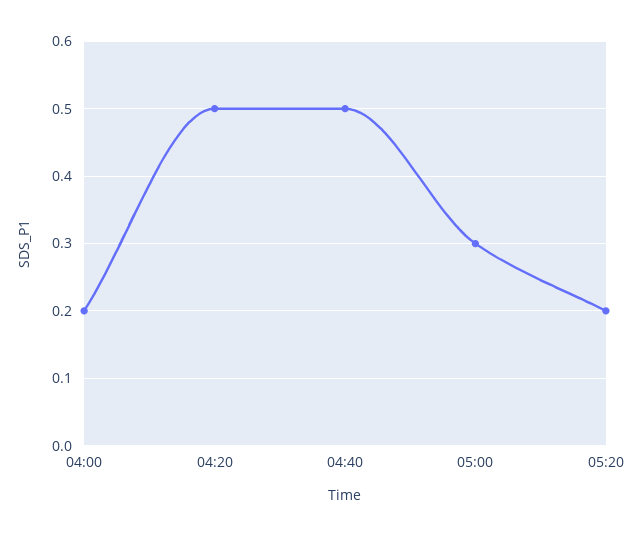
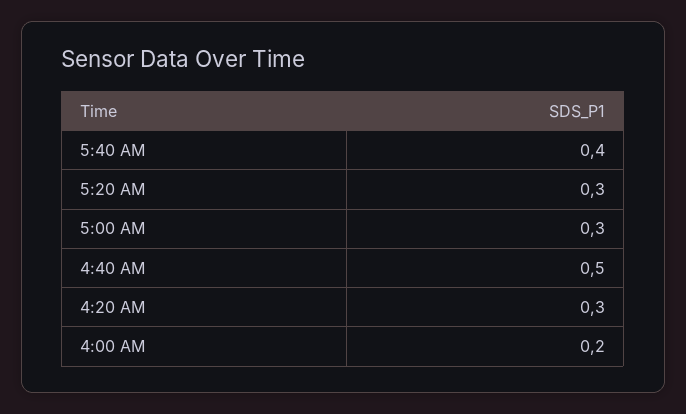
04:20: 0.5 -> 0.3
05:20: 0.2 -> 0.3
5:40 AM: none -> 0.4

